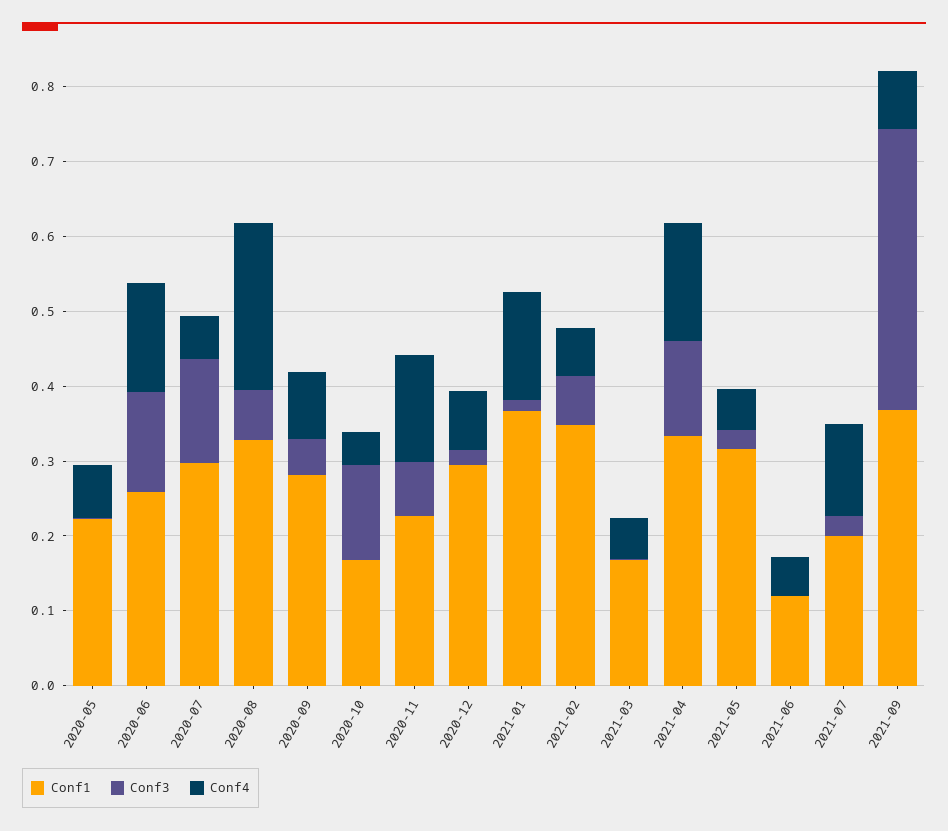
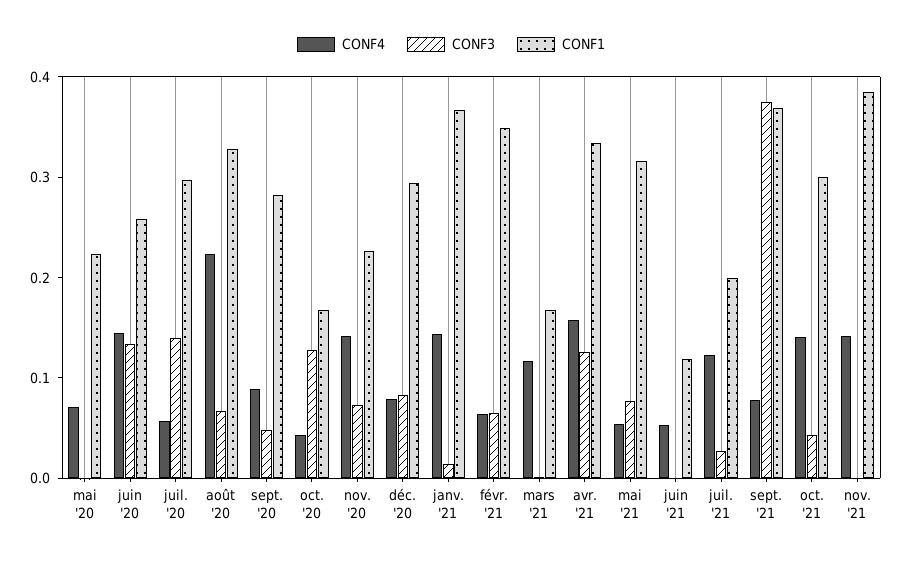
Conf3, 2020-12: 0.02 -> 0.08
Conf4, 2021-03: 0.06 -> 0.12
Conf3, 2021-05: 0.02 -> 0.08
Conf4, oct. '21: none -> 0.14
Conf3, oct. '21: none -> 0.04
Conf1, oct. '21: none -> 0.3
Conf4, nov. '21: none -> 0.14
Conf3, nov. '21: none -> 0
Conf1, nov. '21: none -> 0.38

